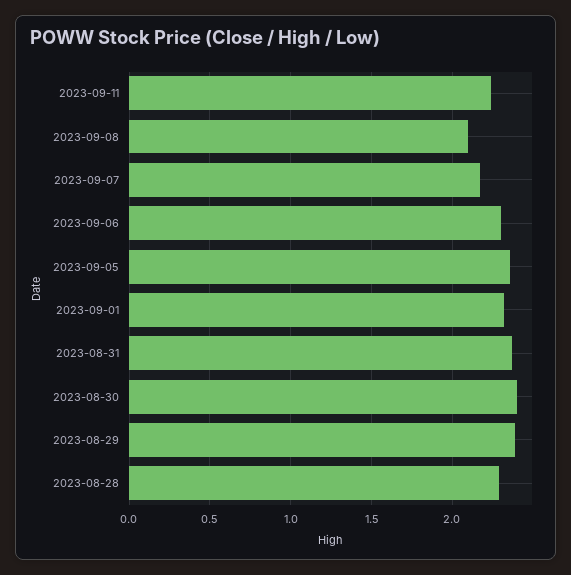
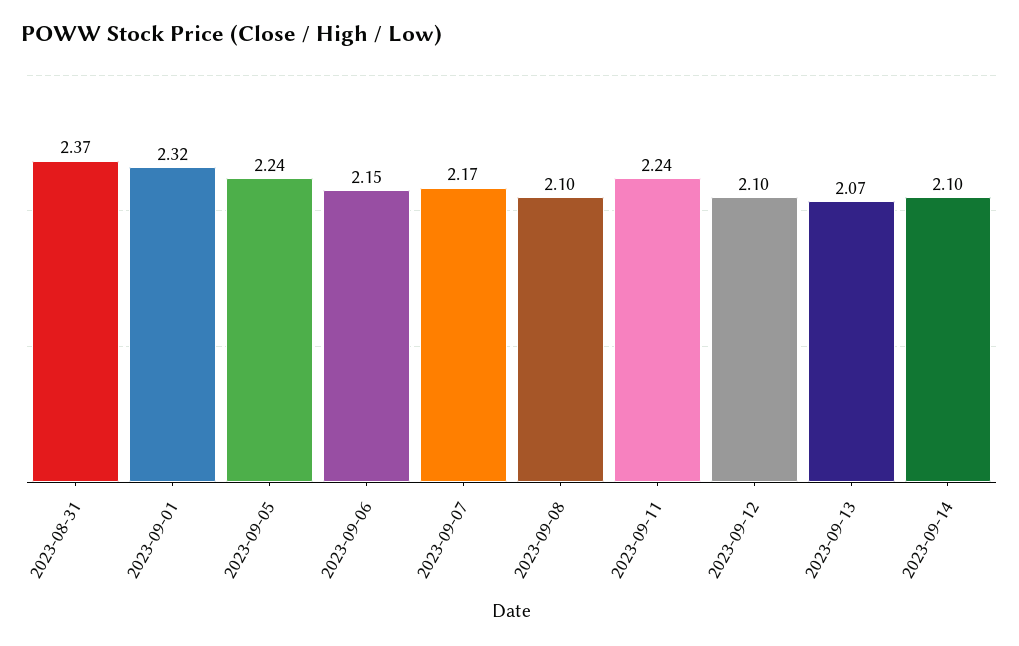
2023-09-06: 2.3 -> 2.15
2023-09-05: 2.35 -> 2.24
2023-08-30: 2.4 -> none
2023-08-29: 2.4 -> none
2023-08-28: 2.3 -> none
2023-09-12: none -> 2.1
2023-09-13: none -> 2.07
2023-09-14: none -> 2.1

